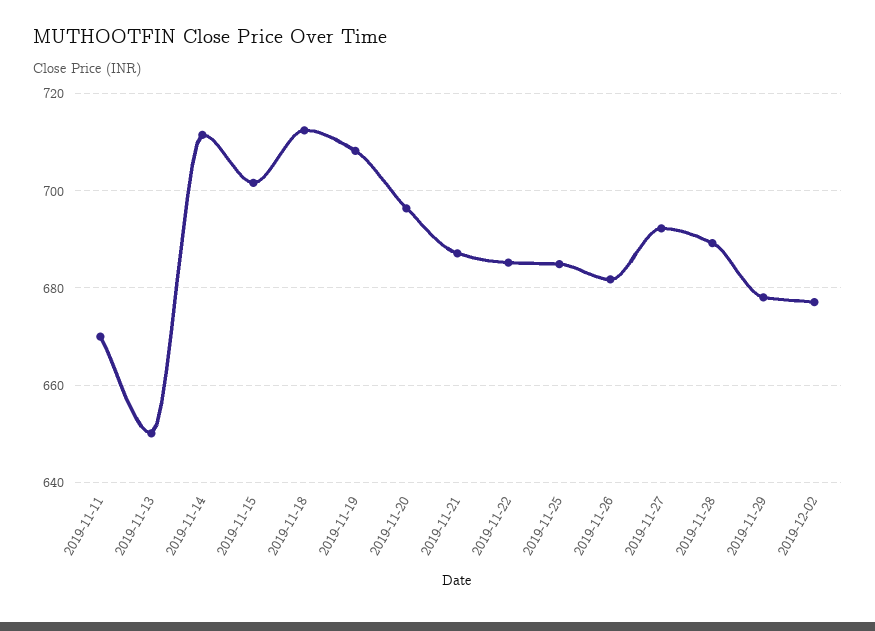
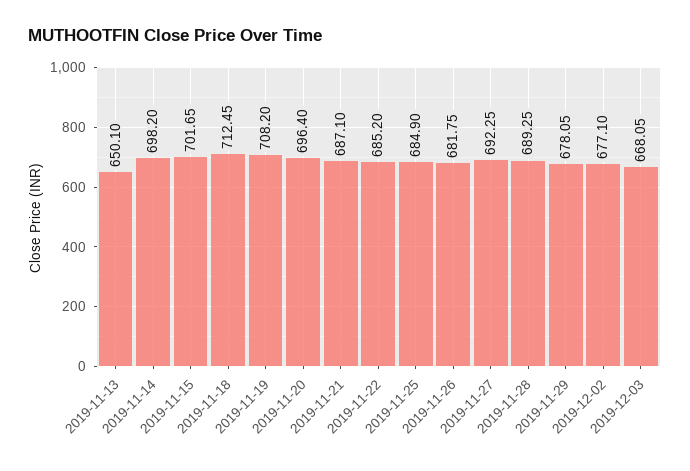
2019-11-11: 670 -> none
2019-11-14: 712 -> 698.2
2019-12-03: none -> 668.05

